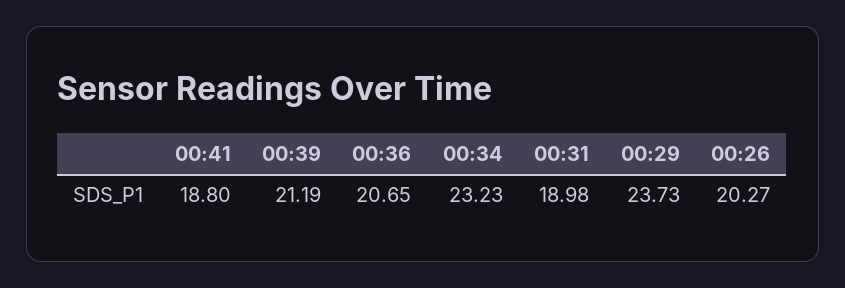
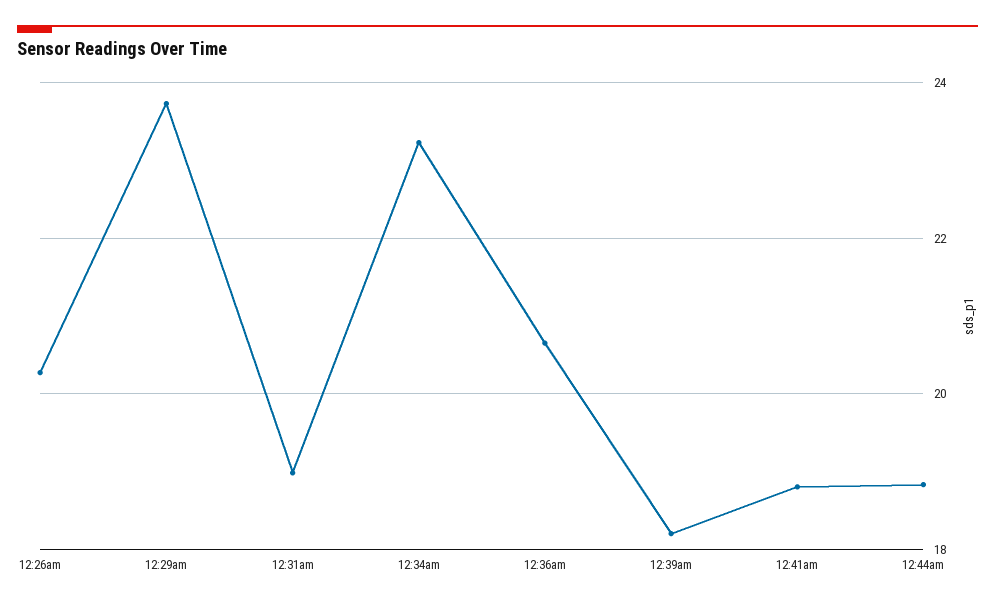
00:39: 21.19 -> 18.2
12:44am: none -> 18.8

